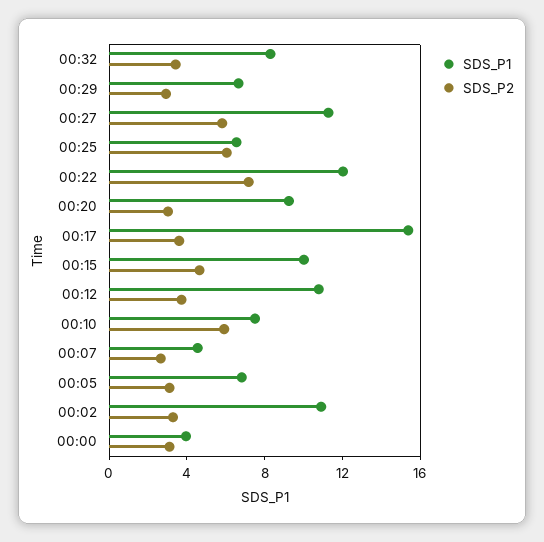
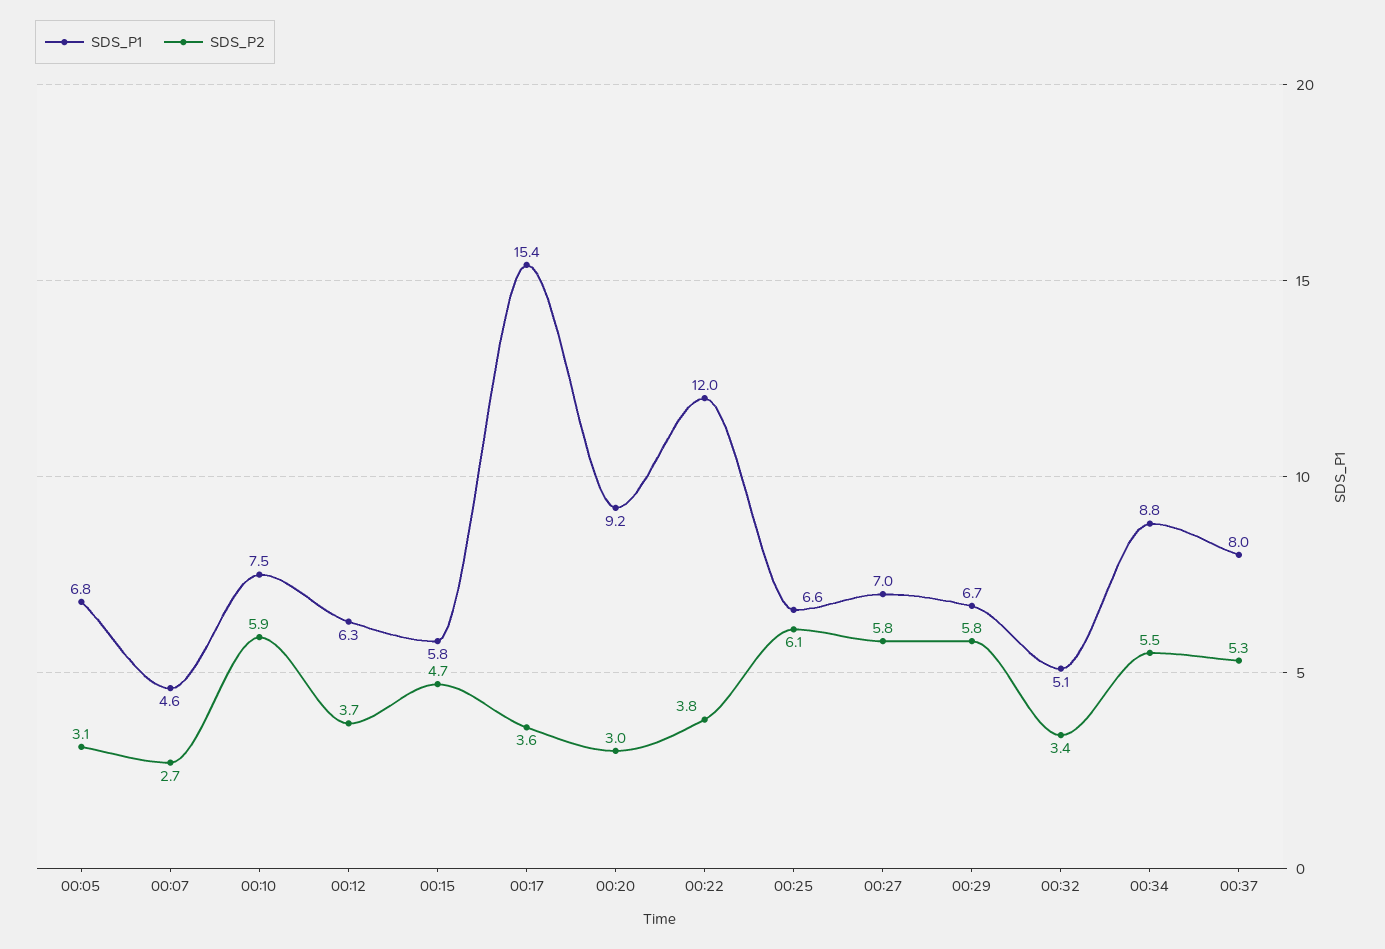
SDS_P1, 00:32: 8 -> 5.1
SDS_P2, 00:29: 3 -> 5.8
SDS_P1, 00:27: 11 -> 7
SDS_P2, 00:22: 7 -> 3.8
SDS_P1, 00:15: 10 -> 5.8
SDS_P1, 00:12: 11 -> 6.3
SDS_P1, 00:02: 11 -> none
SDS_P2, 00:02: 3 -> none
SDS_P1, 00:00: 4 -> none
SDS_P2, 00:00: 3 -> none
SDS_P1, 00:34: none -> 8.8
SDS_P2, 00:34: none -> 5.5
SDS_P1, 00:37: none -> 8
SDS_P2, 00:37: none -> 5.3

